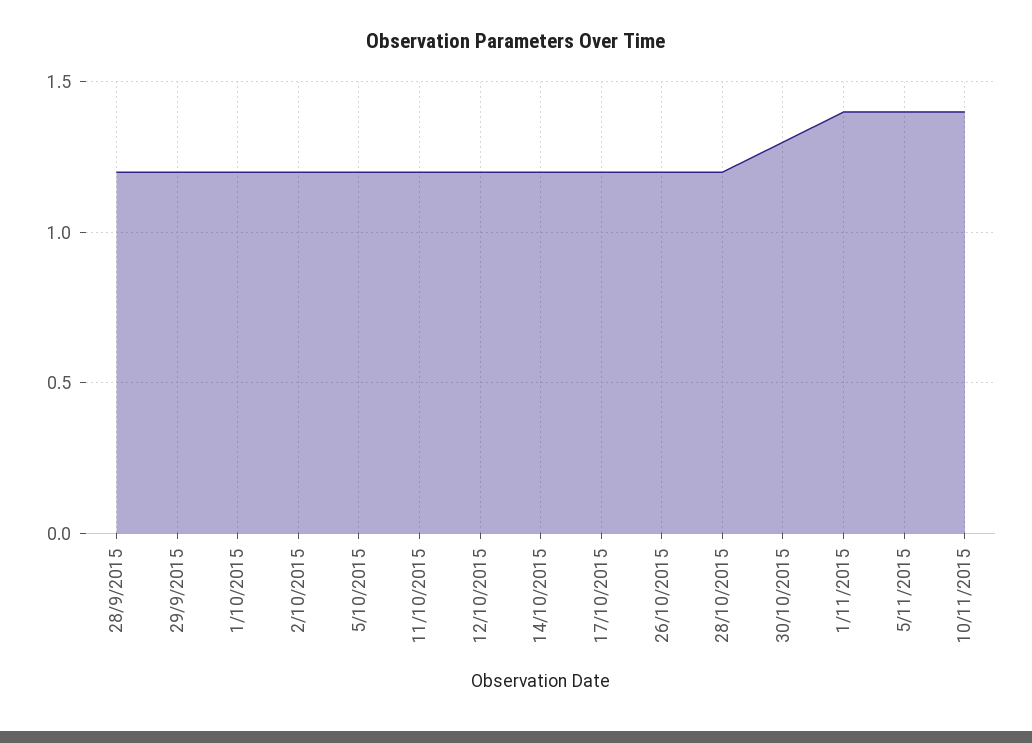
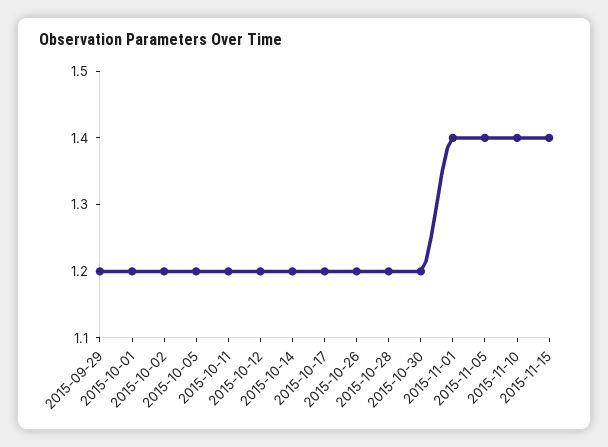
28/9/2015: 1.2 -> none
30/10/2015: 1.3 -> 1.2
2015-11-15: none -> 1.4

